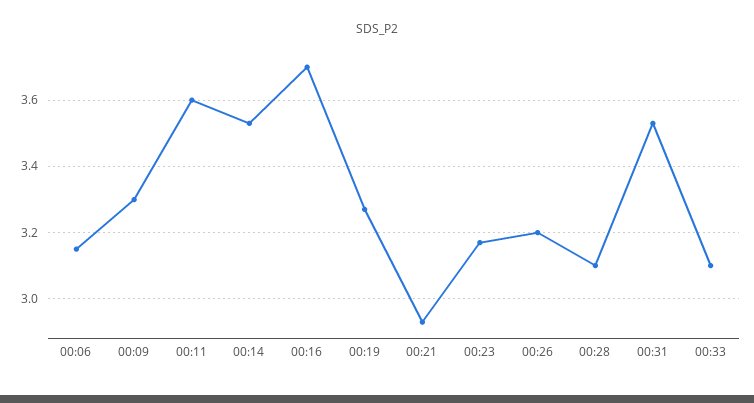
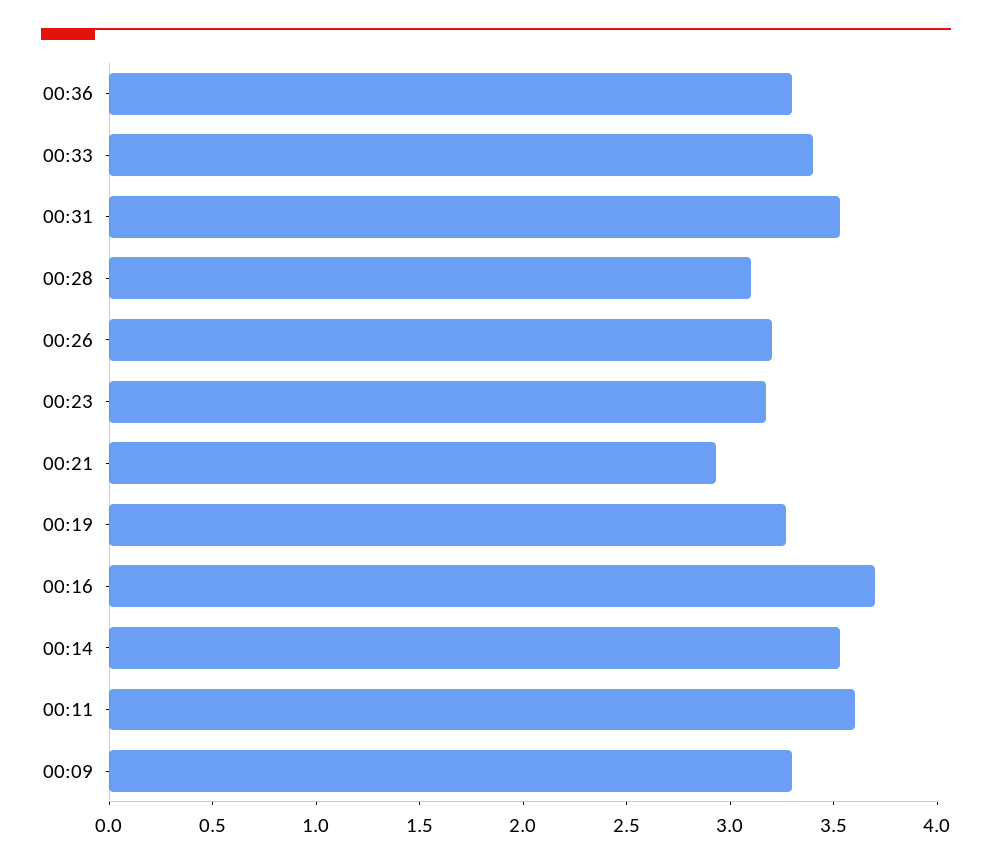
00:06: 3.15 -> none
00:33: 3.1 -> 3.4
00:36: none -> 3.3

